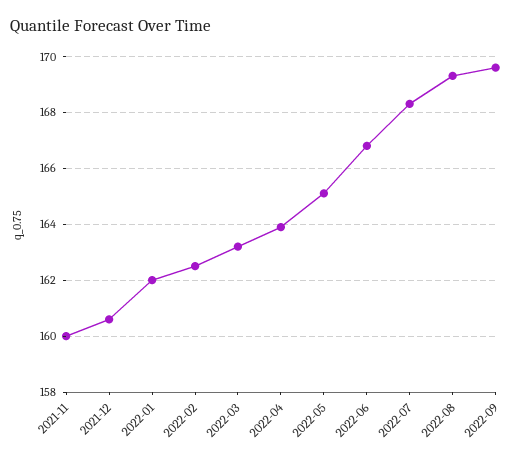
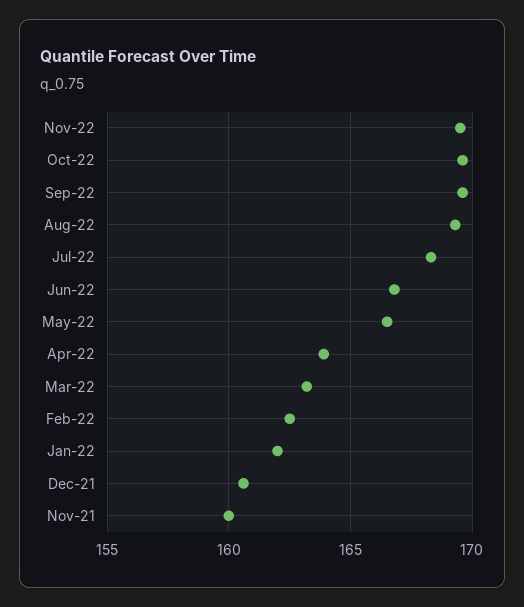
2022-05: 165 -> 166.5
Nov-22: none -> 169.5
Oct-22: none -> 169.5

